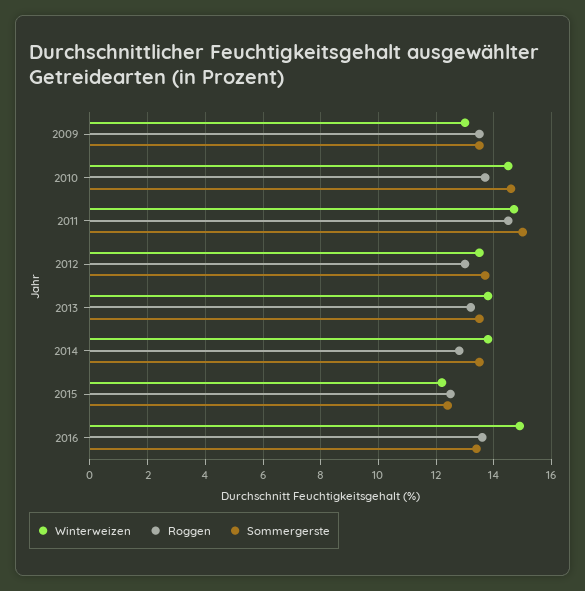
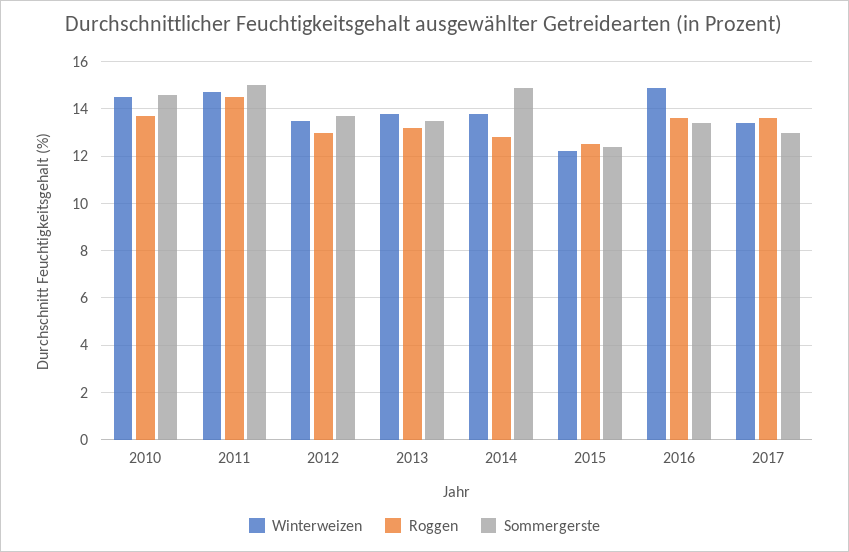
Winterweizen, 2009: 13 -> none
Roggen, 2009: 13.5 -> none
Sommergerste, 2009: 13.5 -> none
Sommergerste, 2014: 13.5 -> 15
Winterweizen, 2017: none -> 13.5
Roggen, 2017: none -> 13.5
Sommergerste, 2017: none -> 13

